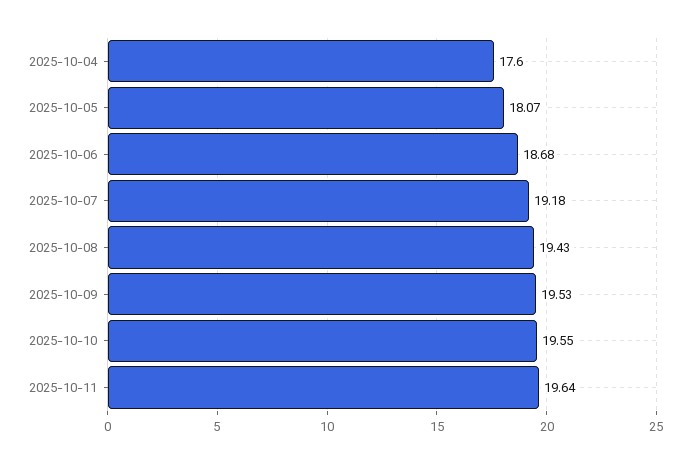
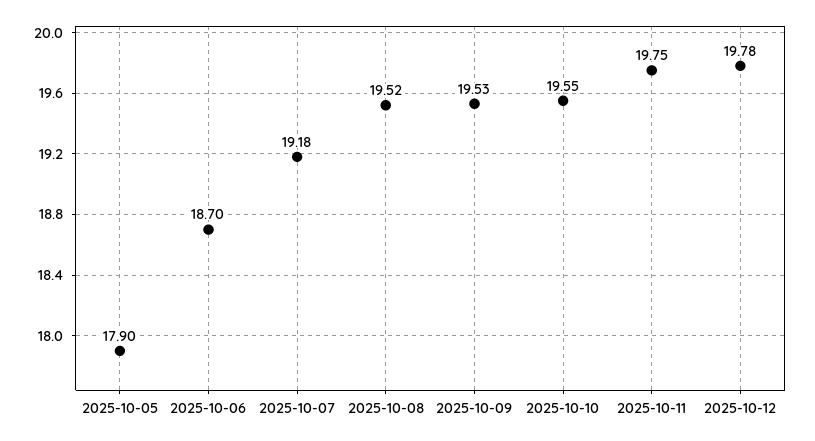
2025-10-04: 17.6 -> none
2025-10-05: 18.07 -> 17.9
2025-10-06: 18.68 -> 18.7
2025-10-08: 19.43 -> 19.52
2025-10-11: 19.64 -> 19.75
2025-10-12: none -> 19.78

